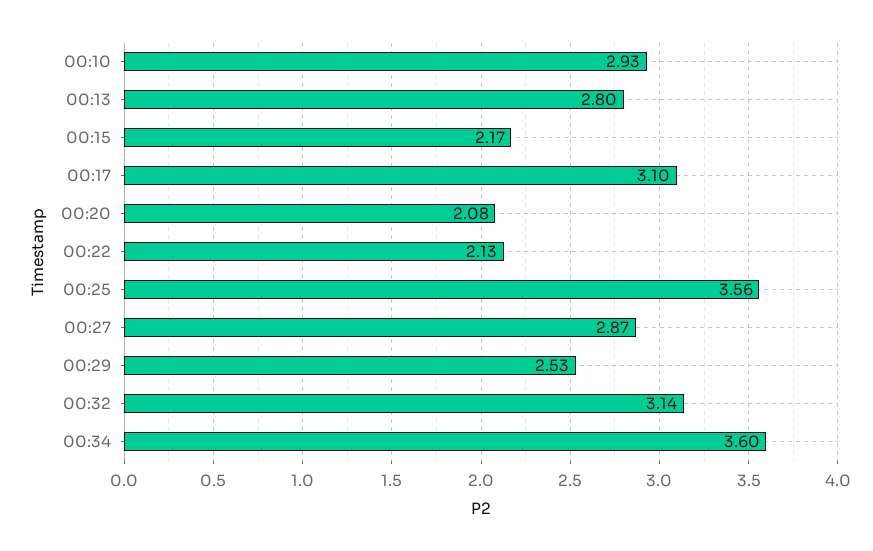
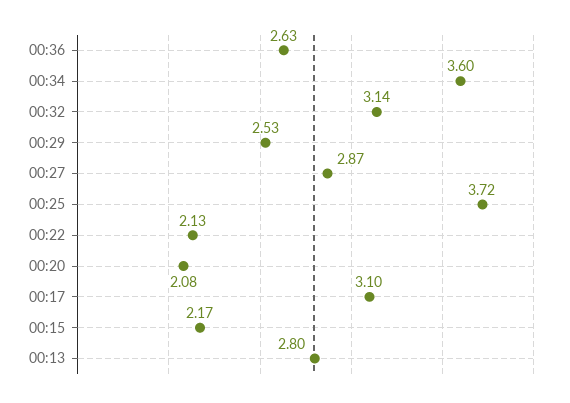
00:10: 2.93 -> none
00:25: 3.56 -> 3.72
00:36: none -> 2.63

